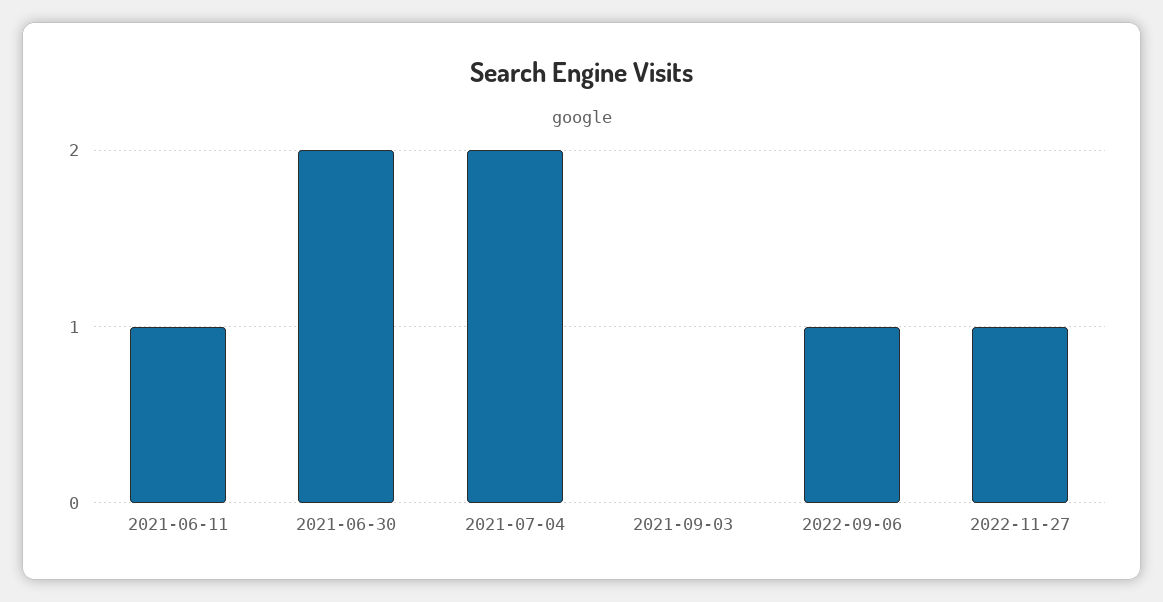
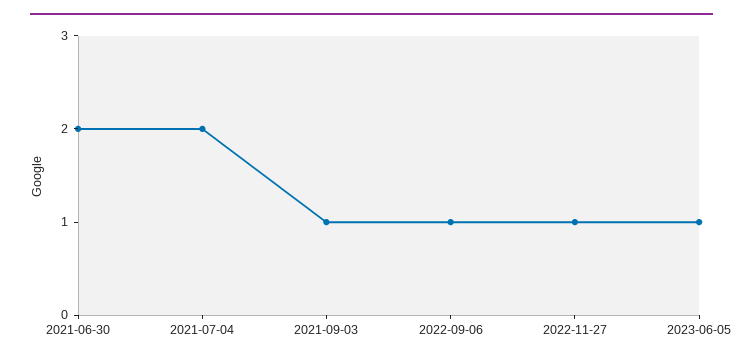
2021-06-11: 1 -> none
2021-09-03: 0 -> 1
2023-06-05: none -> 1

